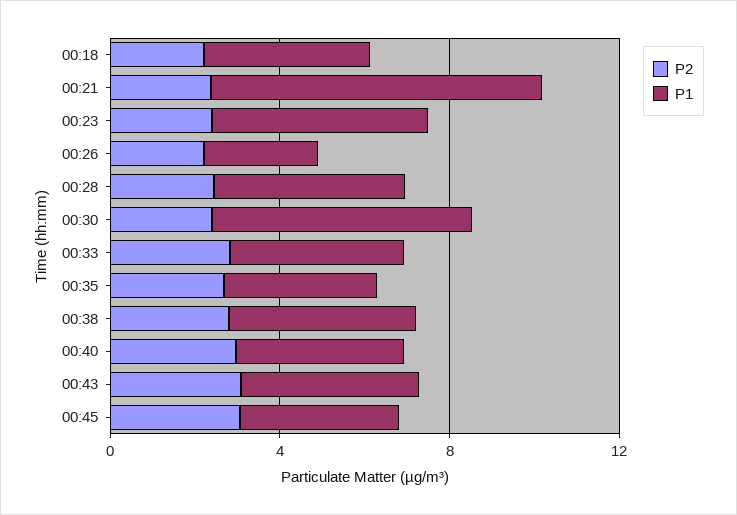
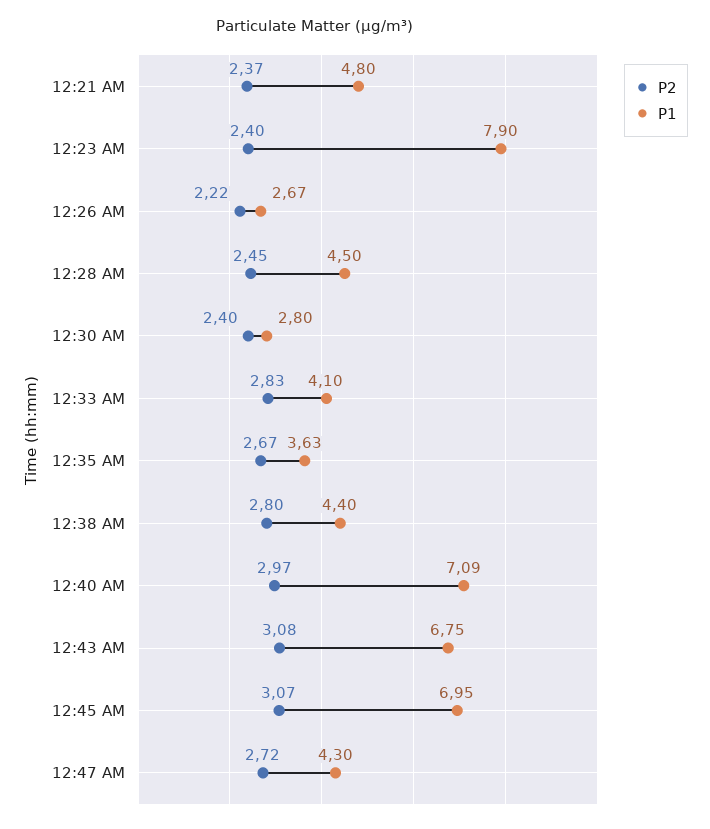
P2, 00:18: 2 -> none
P1, 00:18: 4 -> none
P1, 00:21: 8 -> 4.8
P1, 00:23: 5 -> 7.9
P1, 00:30: 6 -> 2.8
P1, 00:40: 4 -> 7.09
P1, 00:43: 4 -> 6.75
P1, 00:45: 4 -> 6.95
P2, 12:47 AM: none -> 2.72
P1, 12:47 AM: none -> 4.3

